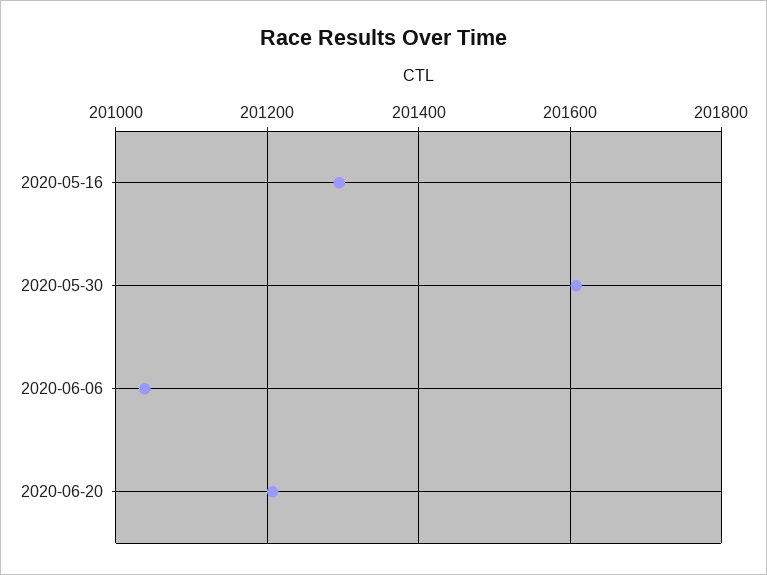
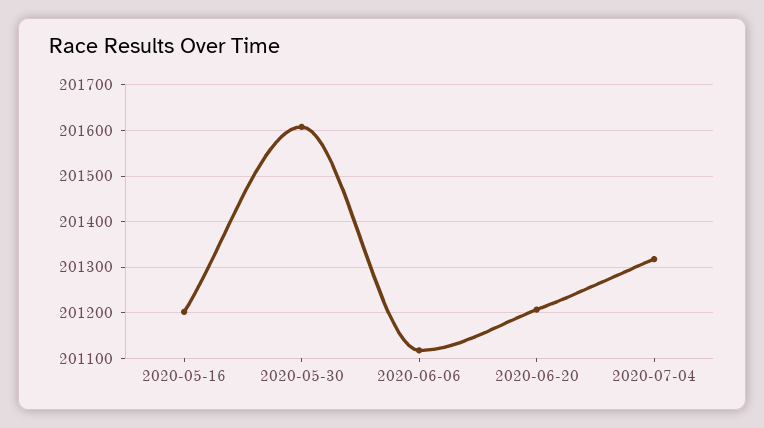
2020-05-16: 201300 -> 201200
2020-06-06: 201040 -> 201120
2020-07-04: none -> 201320

